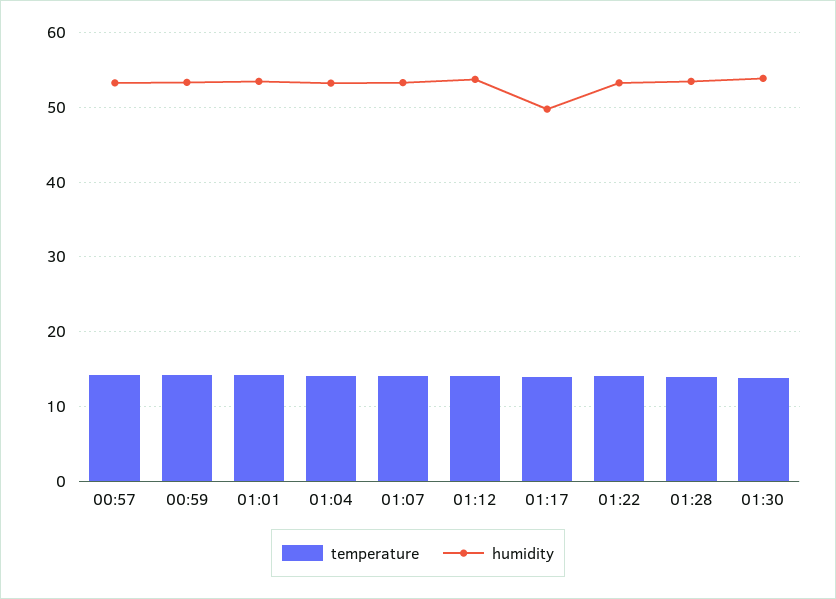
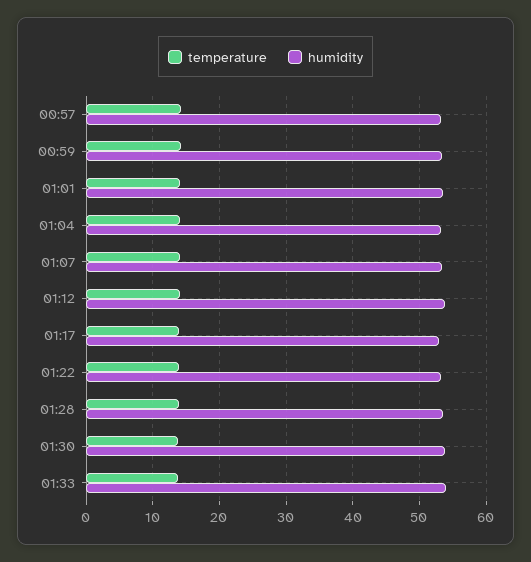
humidity, 01:17: 50 -> 53
temperature, 01:33: none -> 14
humidity, 01:33: none -> 54

